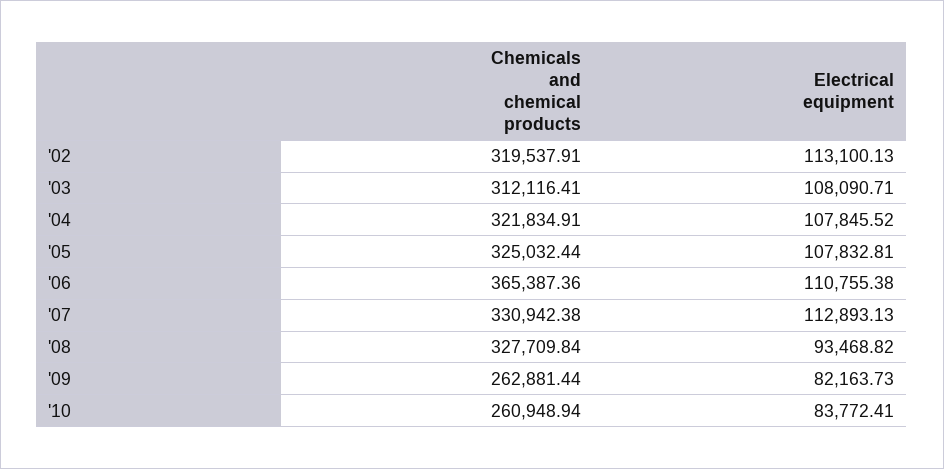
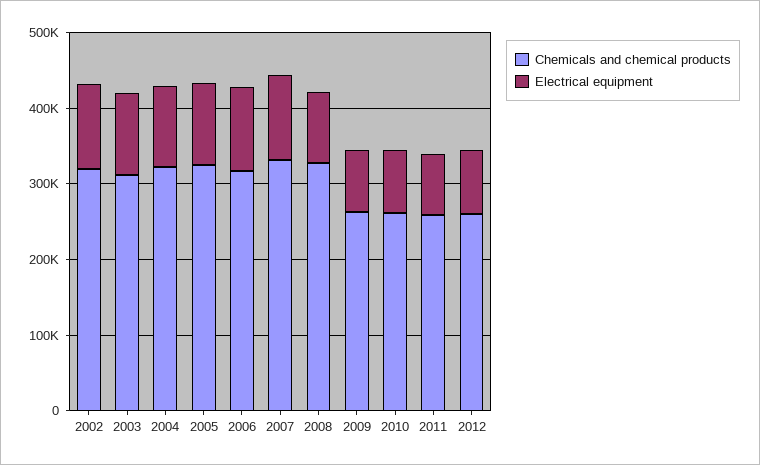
Chemicals and chemical products, '06: 365387.36 -> 320000
Chemicals and chemical products, 2011: none -> 260000
Electrical equipment, 2011: none -> 80000
Chemicals and chemical products, 2012: none -> 260000
Electrical equipment, 2012: none -> 80000

